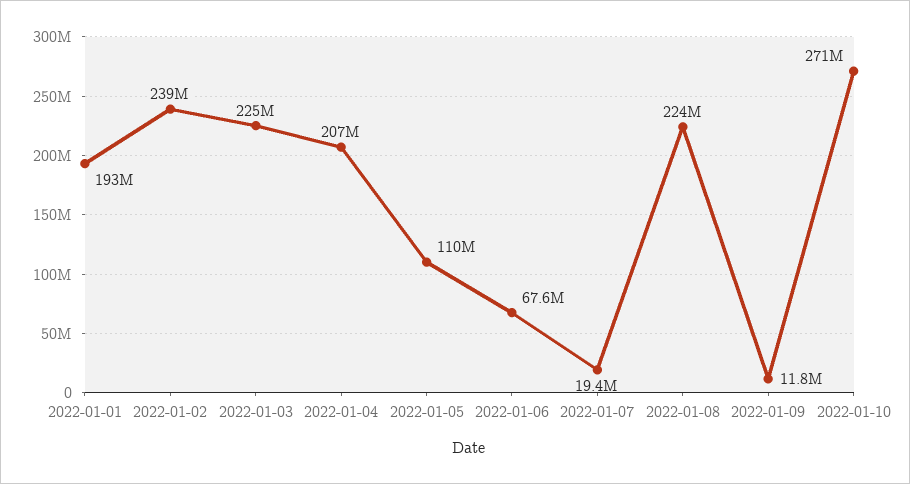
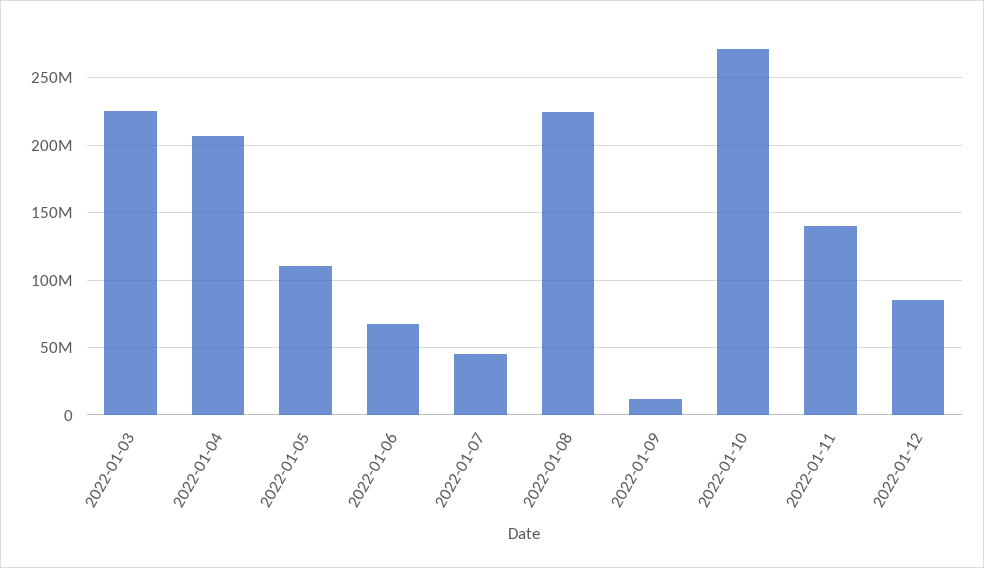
2022-01-01: 193000000 -> none
2022-01-02: 239000000 -> none
2022-01-07: 19400000 -> 45000000
2022-01-11: none -> 140000000
2022-01-12: none -> 85000000

